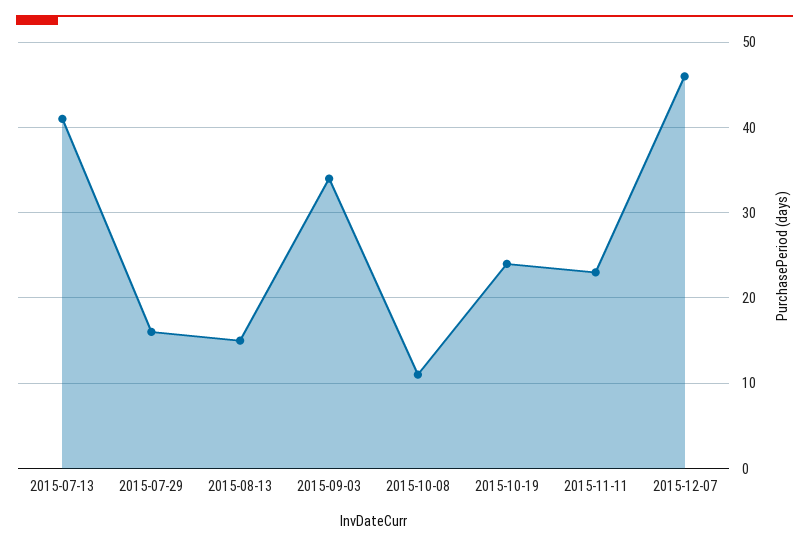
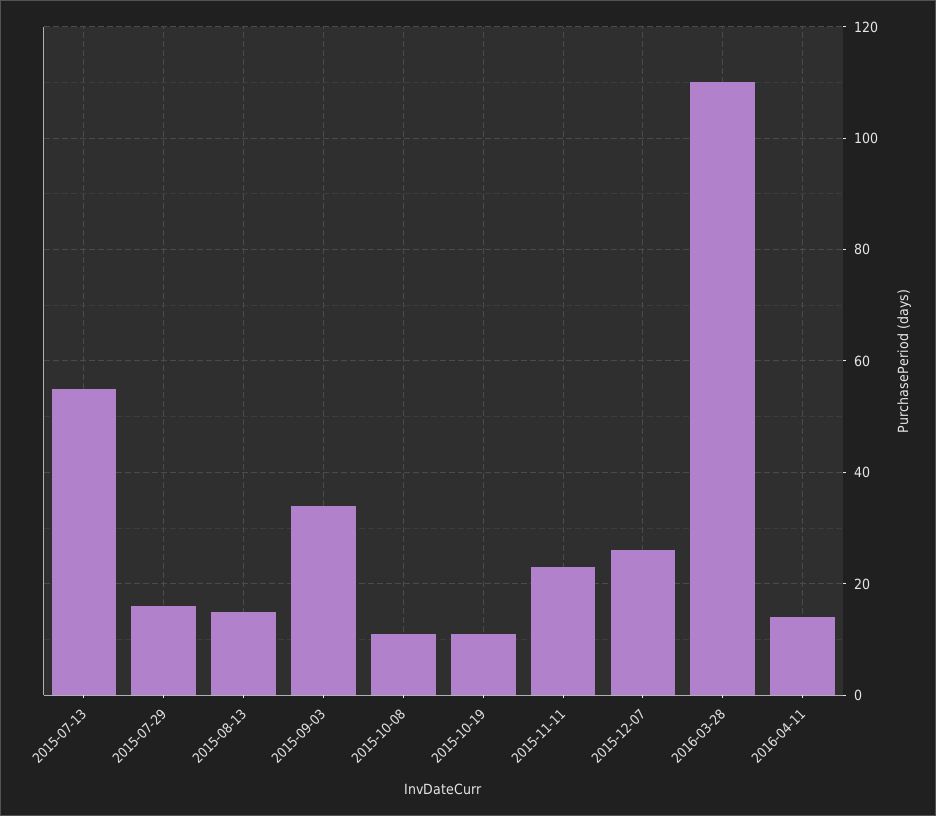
2015-07-13: 41 -> 55
2015-10-19: 24 -> 10
2015-12-07: 46 -> 25
2016-03-28: none -> 110
2016-04-11: none -> 15

